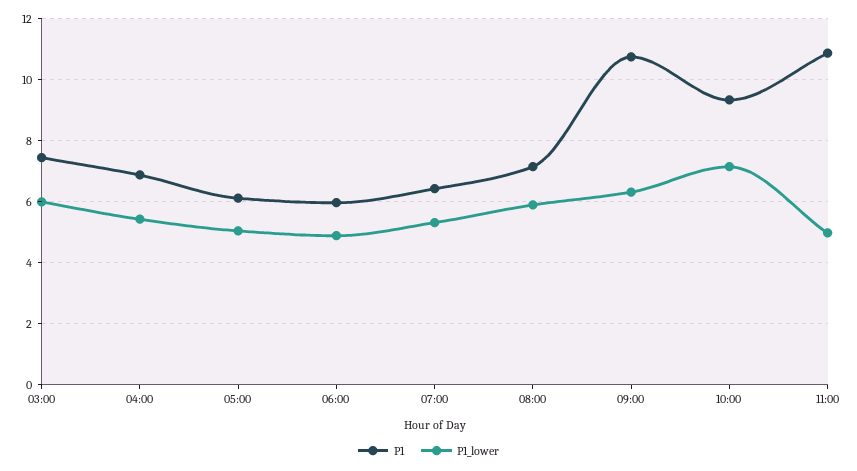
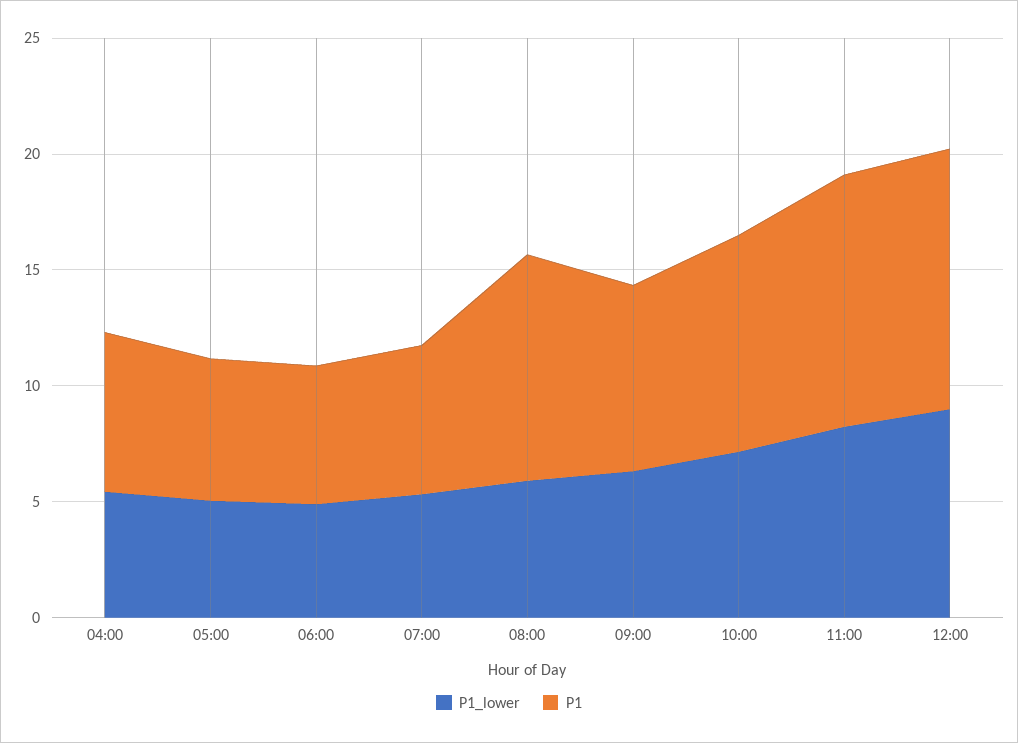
P1, 03:00: 7.4 -> none
P1_lower, 03:00: 6 -> none
P1, 08:00: 7.2 -> 10
P1, 09:00: 10.8 -> 8
P1_lower, 11:00: 5 -> 8
P1_lower, 12:00: none -> 9
P1, 12:00: none -> 11

